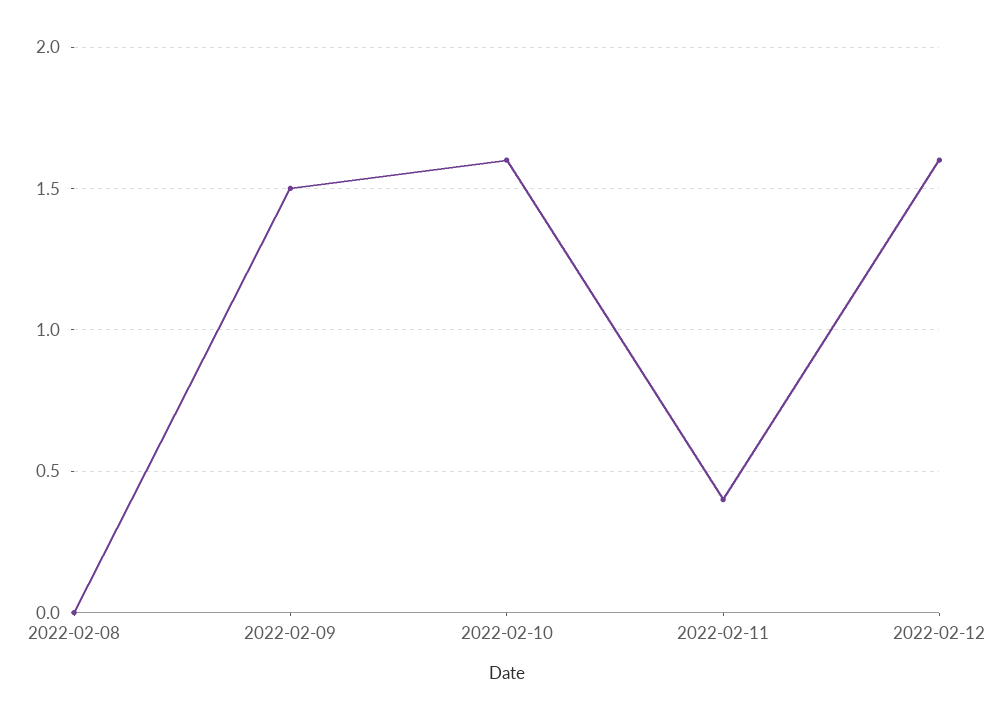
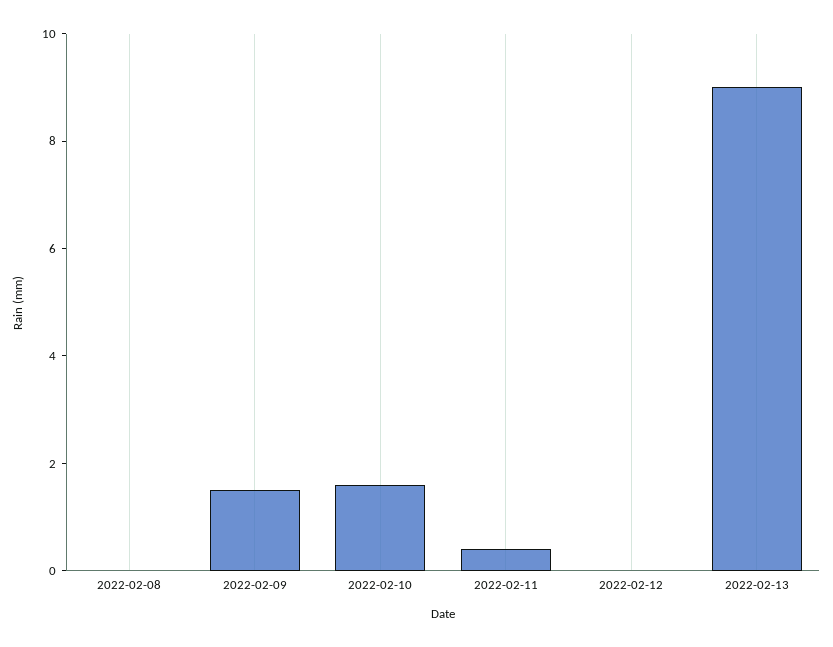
2022-02-12: 1.6 -> 0
2022-02-13: none -> 9

